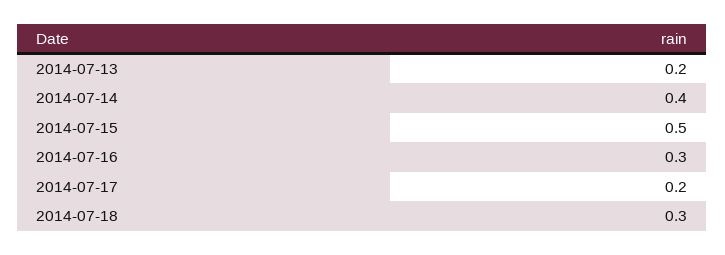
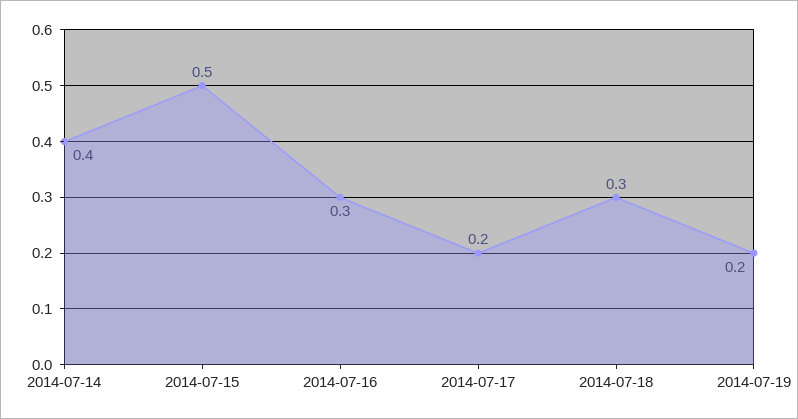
2014-07-13: 0.2 -> none
2014-07-19: none -> 0.2

